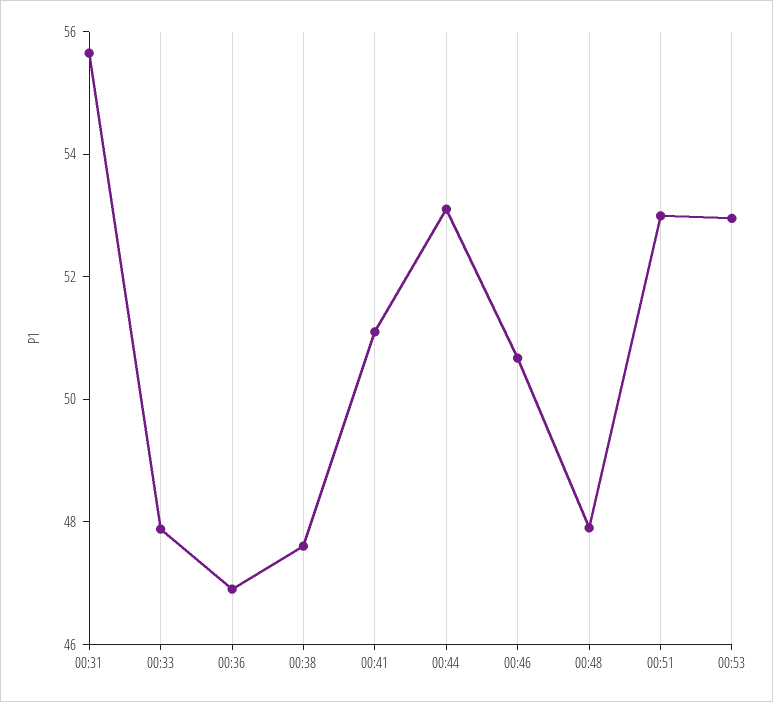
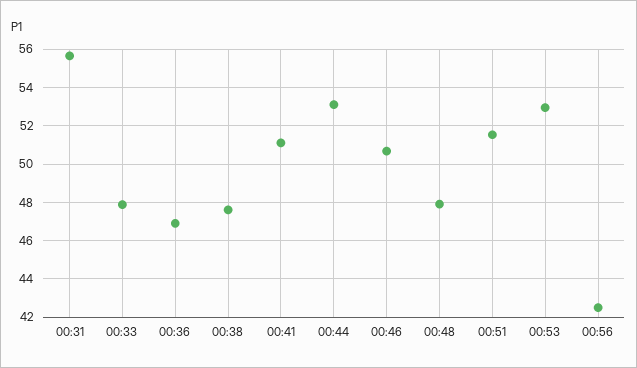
00:51: 53 -> 51.5
00:56: none -> 42.5

